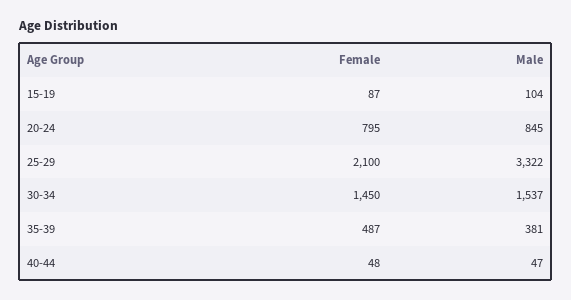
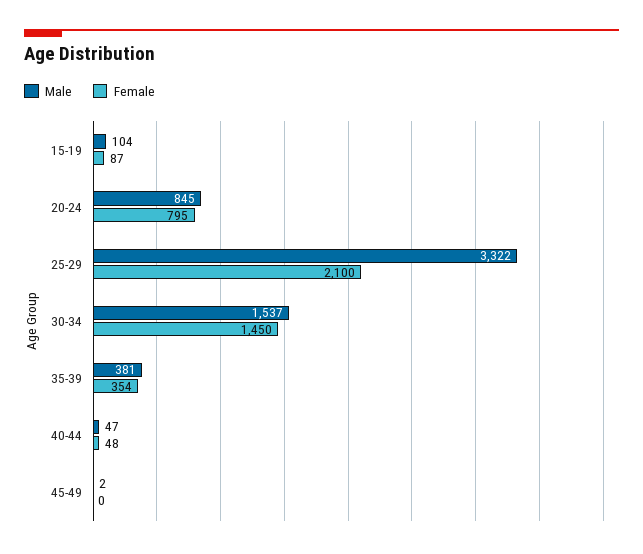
Female, 35-39: 487 -> 354
Male, 45-49: none -> 2
Female, 45-49: none -> 0

